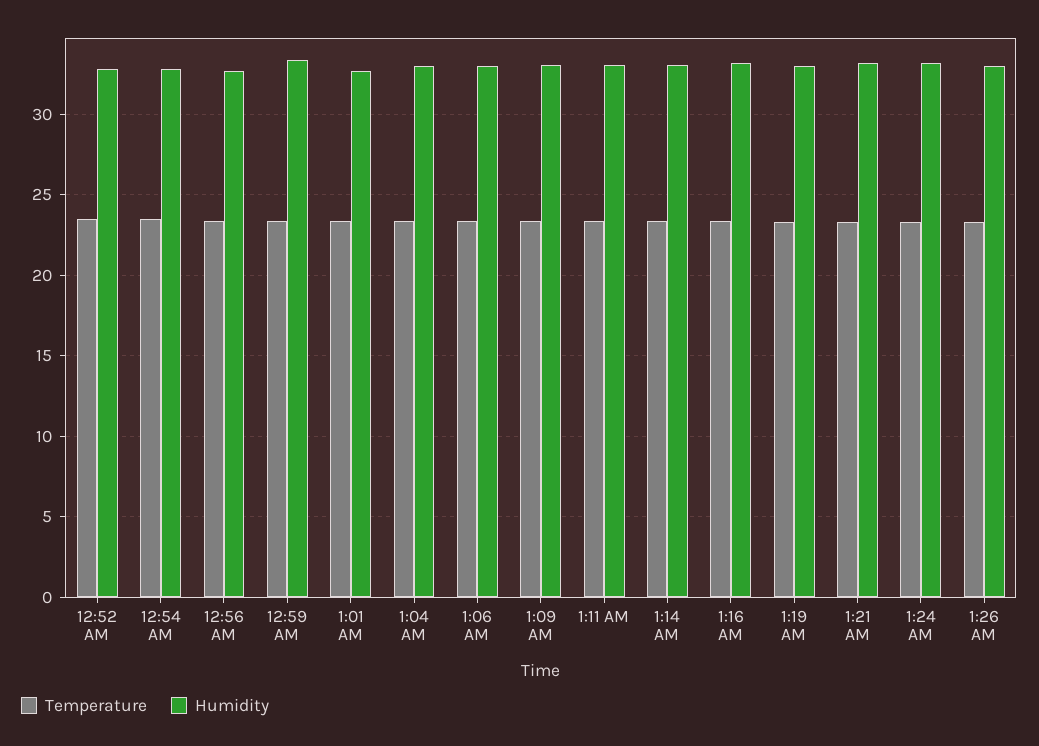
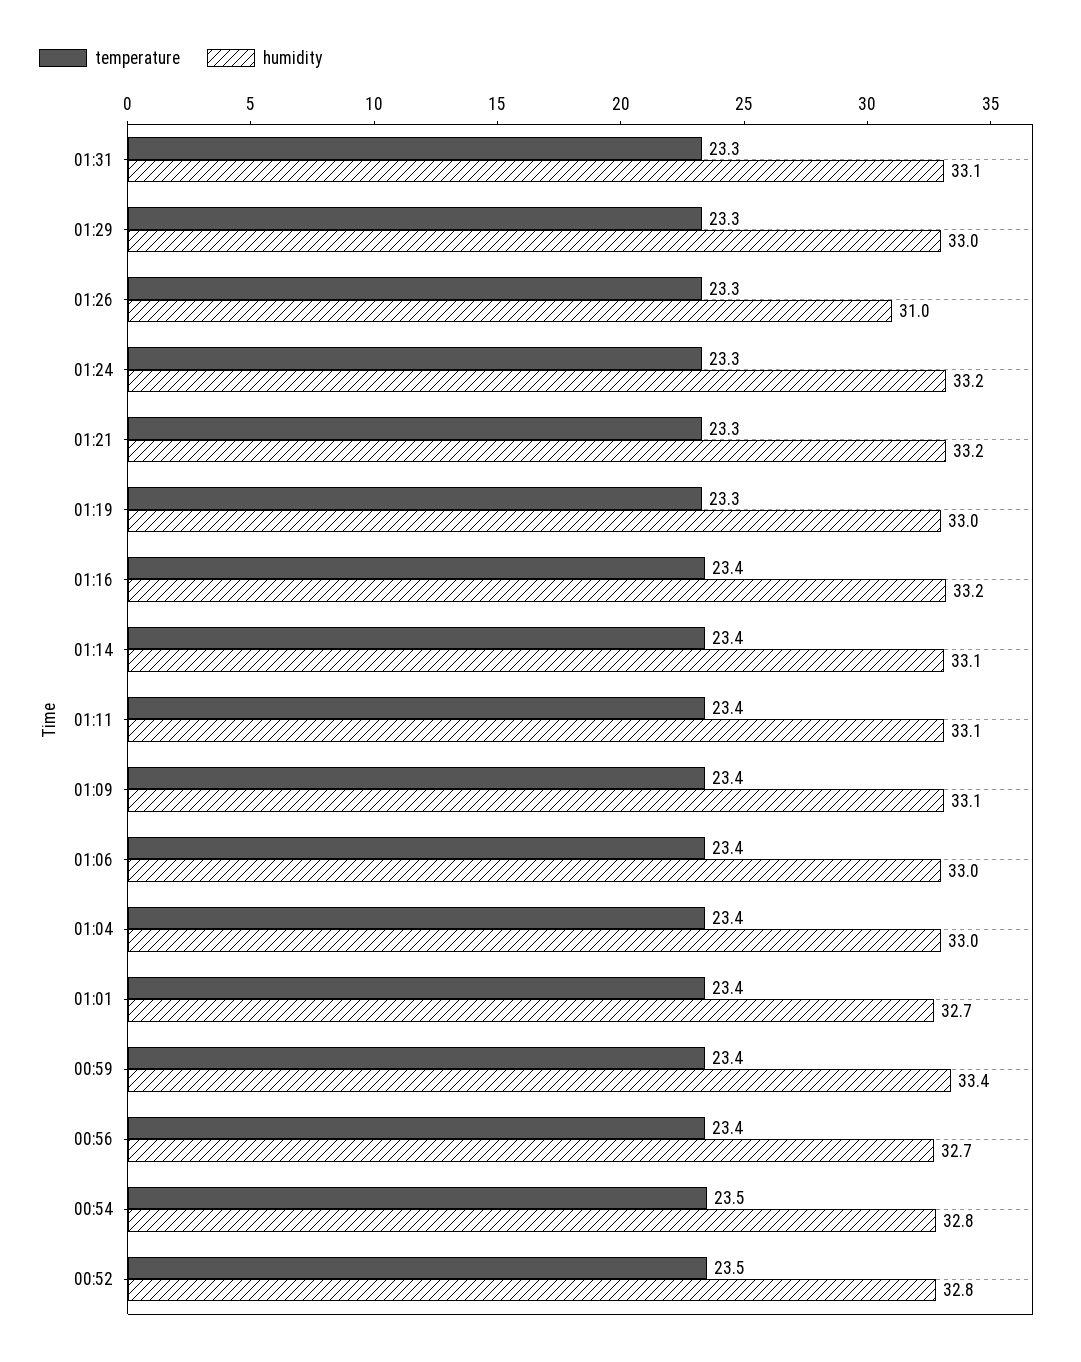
Humidity, 1:26 AM: 33 -> 31
Temperature, 01:31: none -> 23.3
Humidity, 01:31: none -> 33.1
Temperature, 01:29: none -> 23.3
Humidity, 01:29: none -> 33

